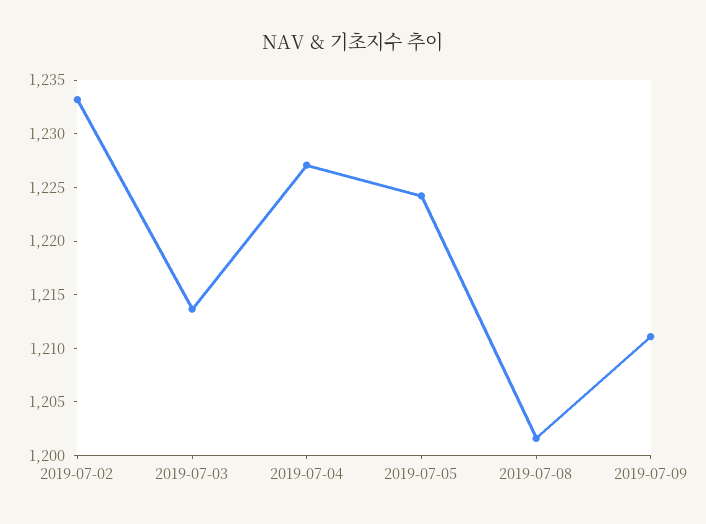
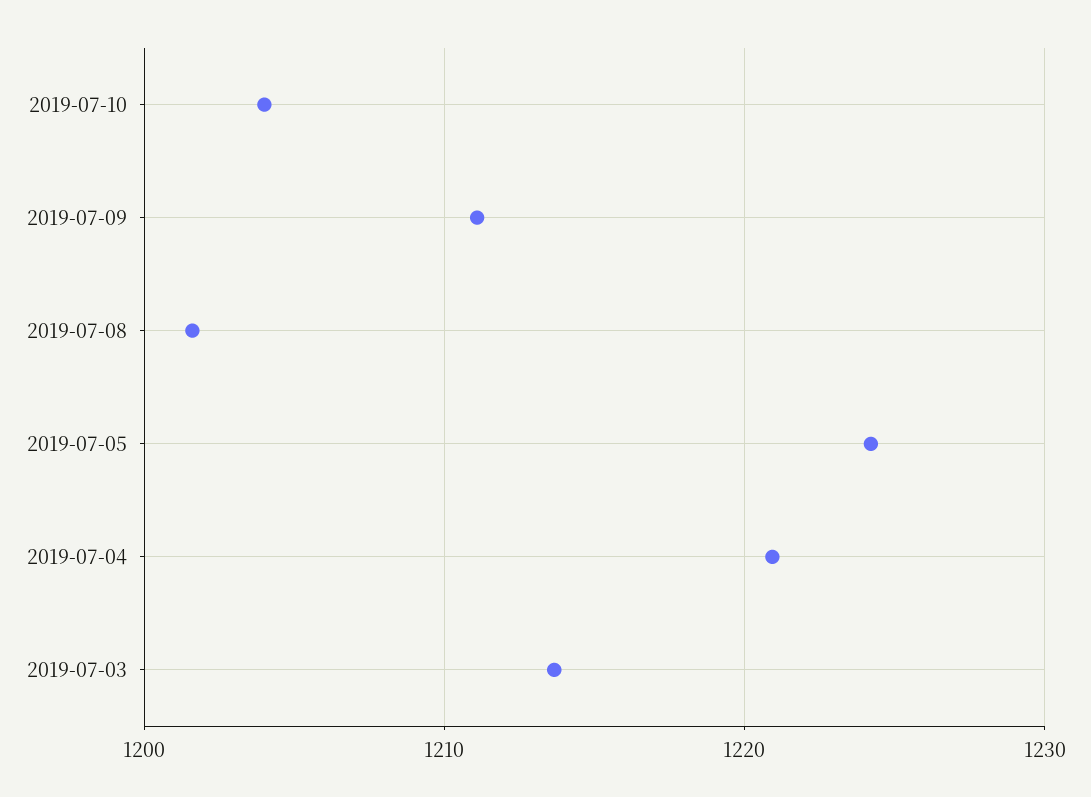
2019-07-02: 1233 -> none
2019-07-04: 1227 -> 1221
2019-07-10: none -> 1204

